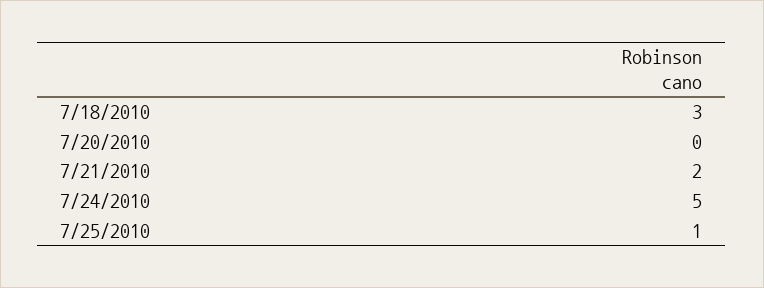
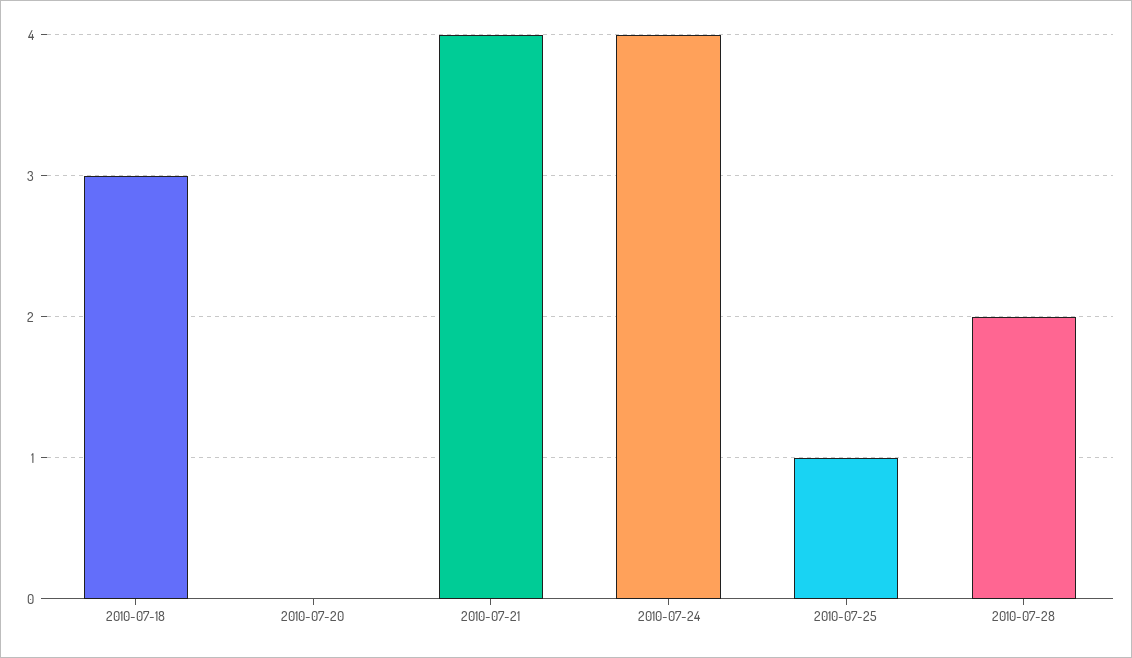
7/21/2010: 2 -> 4
7/24/2010: 5 -> 4
2010-07-28: none -> 2

